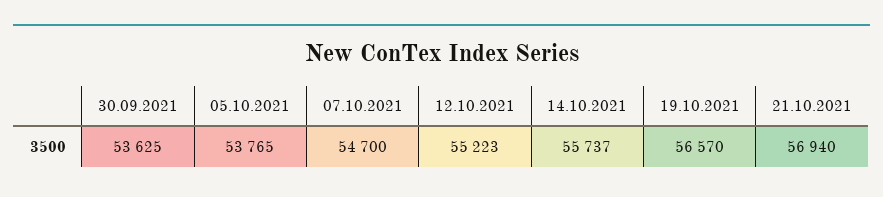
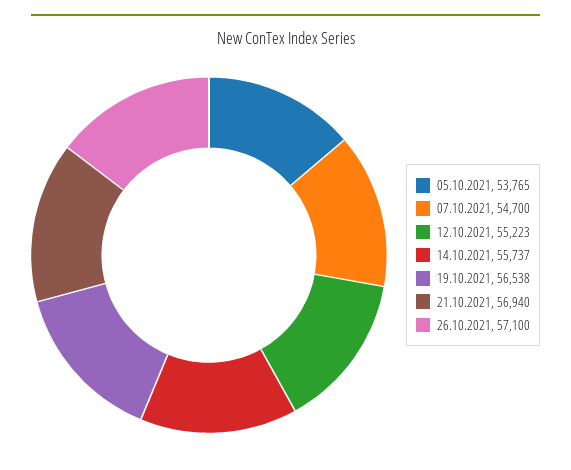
30.09.2021: 53625 -> none
19.10.2021: 56570 -> 56538
26.10.2021: none -> 57100

